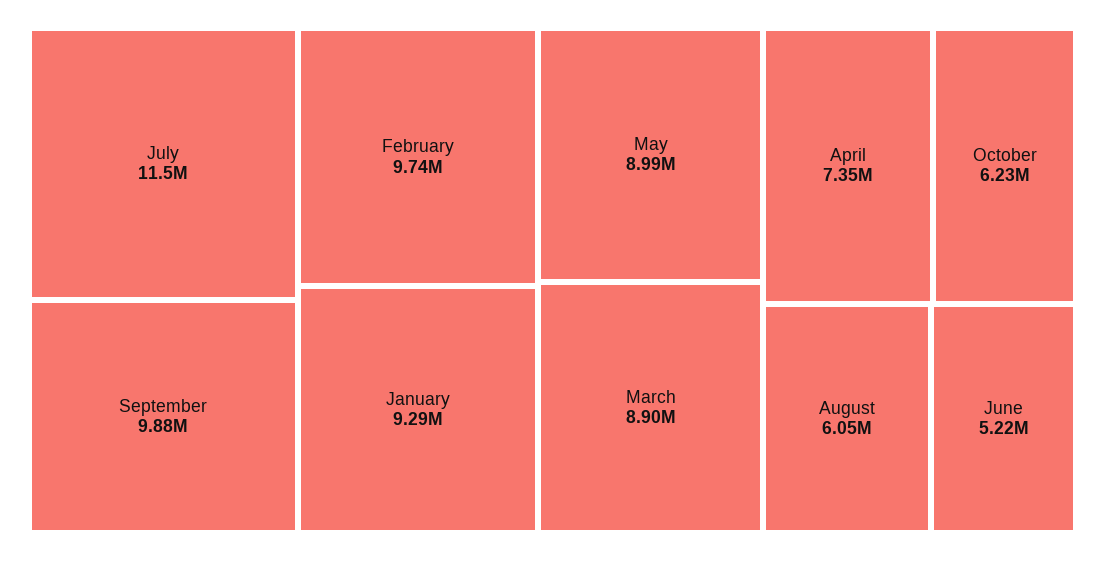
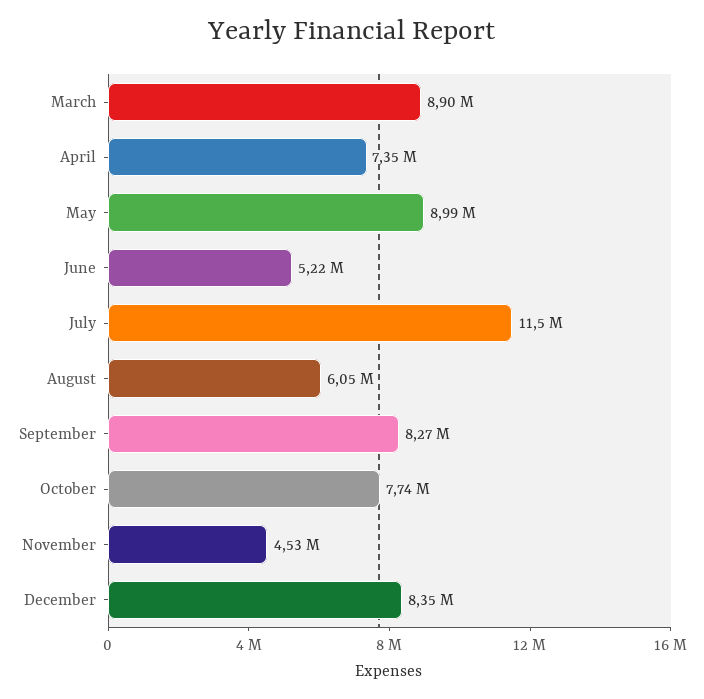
September: 9880000 -> 8270000
February: 9740000 -> none
January: 9290000 -> none
October: 6230000 -> 7740000
November: none -> 4530000
December: none -> 8350000

